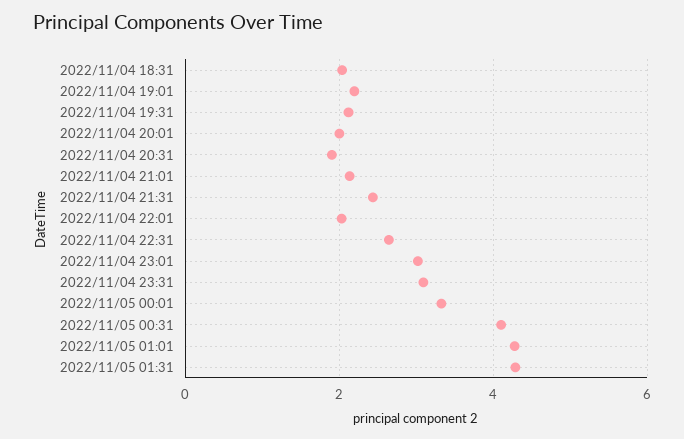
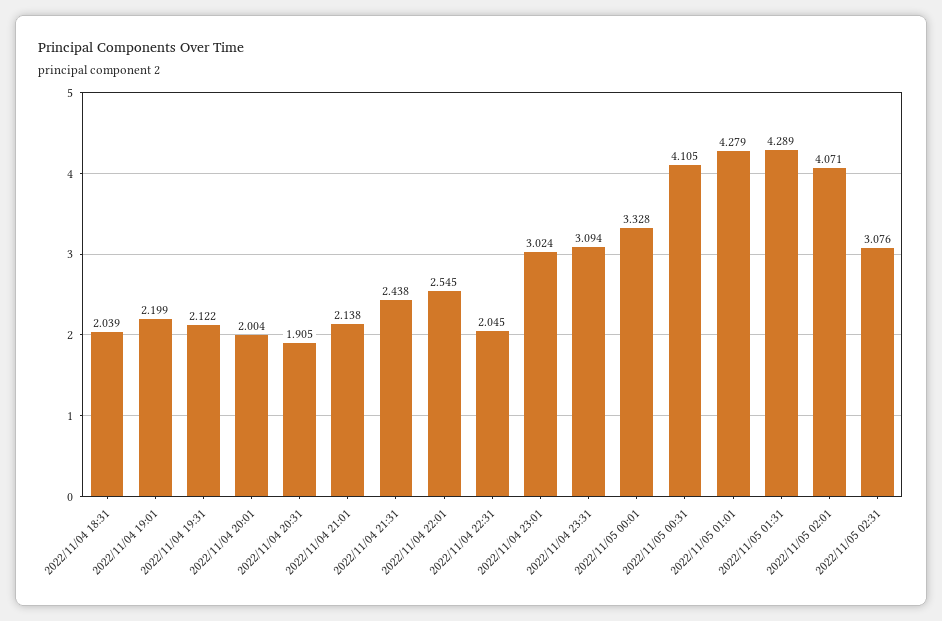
2022/11/04 22:01: 2 -> 2.545
2022/11/04 22:31: 2.6 -> 2.045
2022/11/05 02:01: none -> 4.071
2022/11/05 02:31: none -> 3.076

